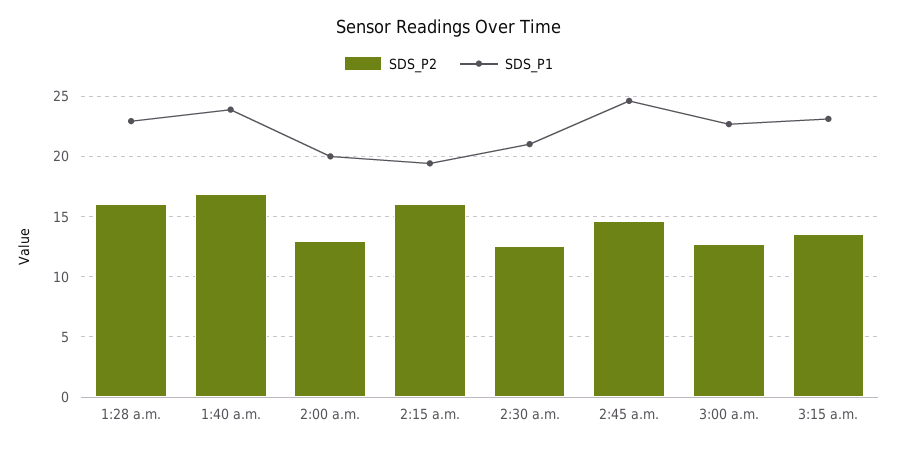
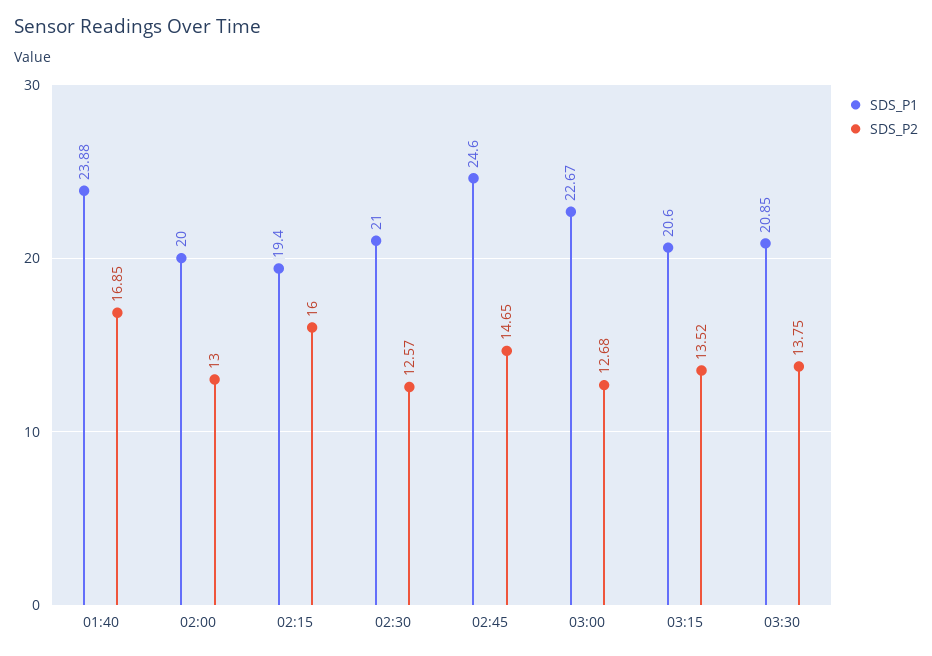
SDS_P2, 1:28 a.m.: 16 -> none
SDS_P1, 1:28 a.m.: 23 -> none
SDS_P1, 3:15 a.m.: 23 -> 20.6
SDS_P1, 03:30: none -> 20.85
SDS_P2, 03:30: none -> 13.75

